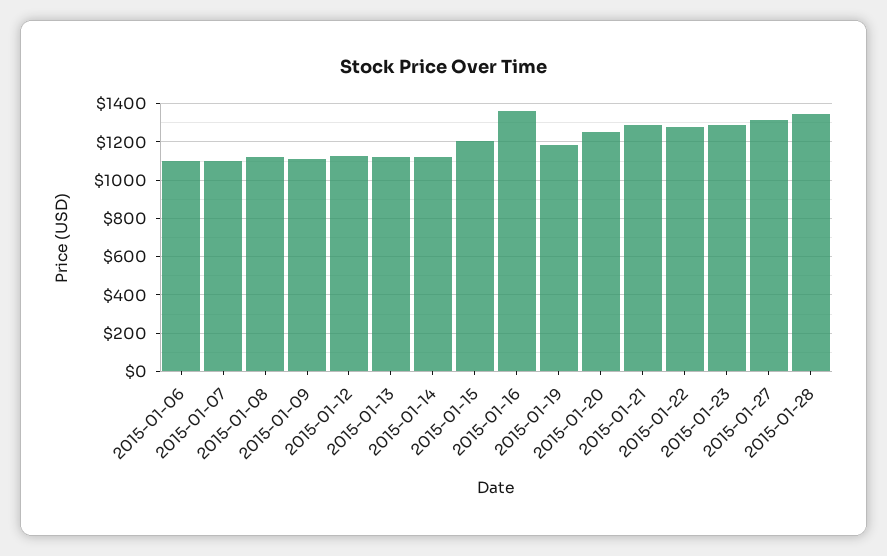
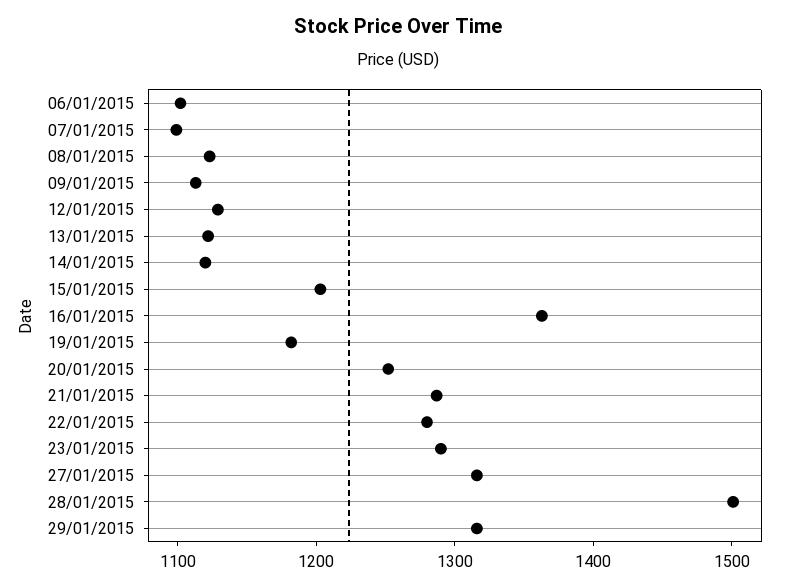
2015-01-28: 1350 -> 1500
29/01/2015: none -> 1320

